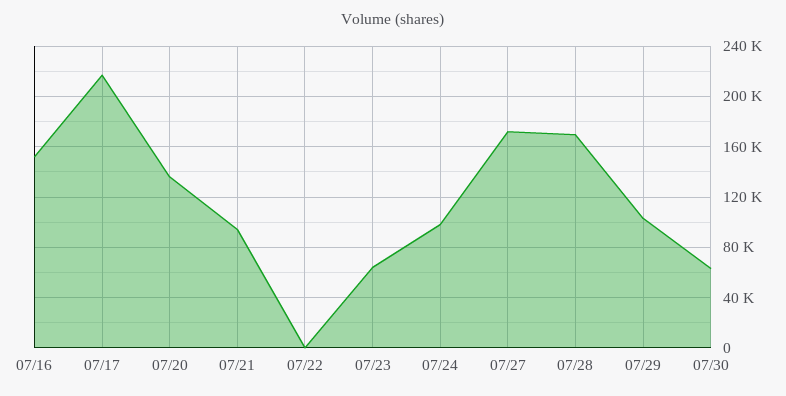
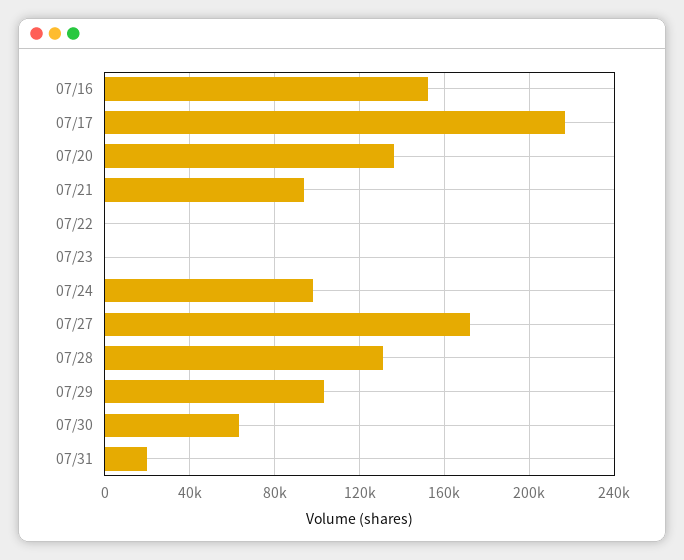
07/23: 65000 -> 0
07/28: 170000 -> 130000
07/31: none -> 20000

